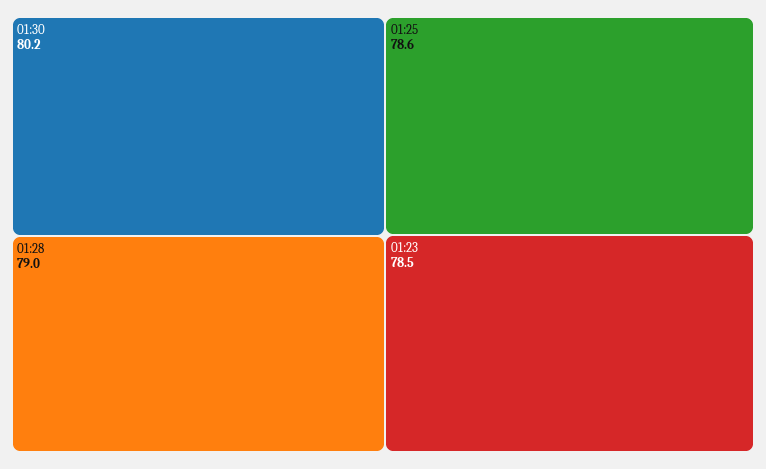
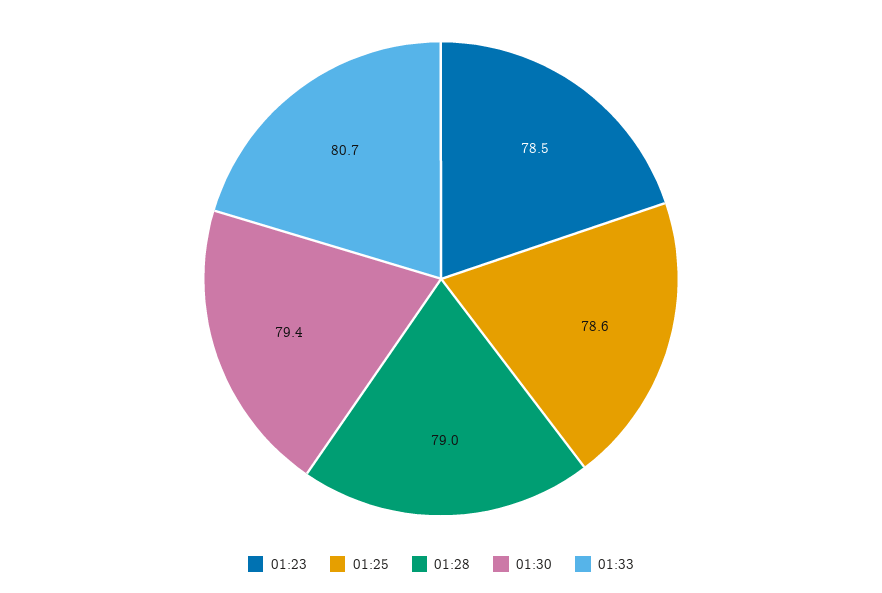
01:30: 80.2 -> 79.4
01:33: none -> 80.7

